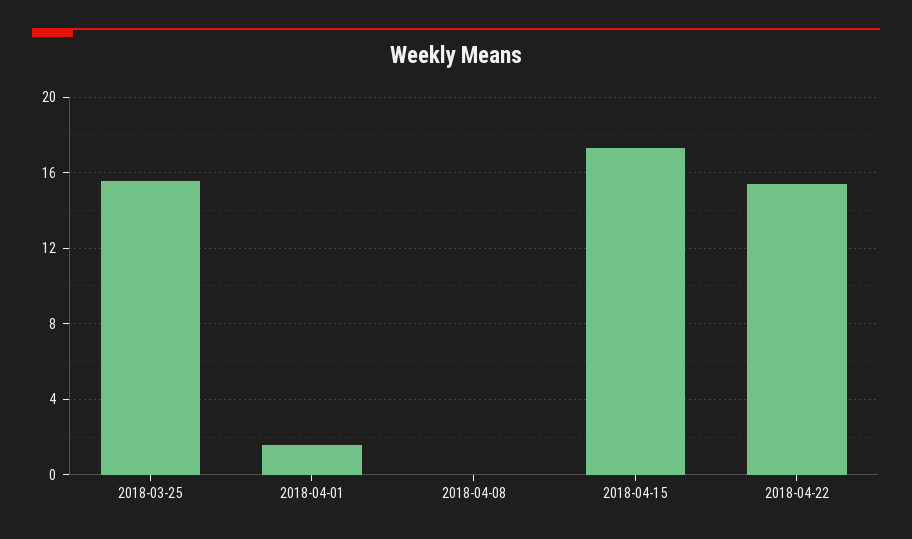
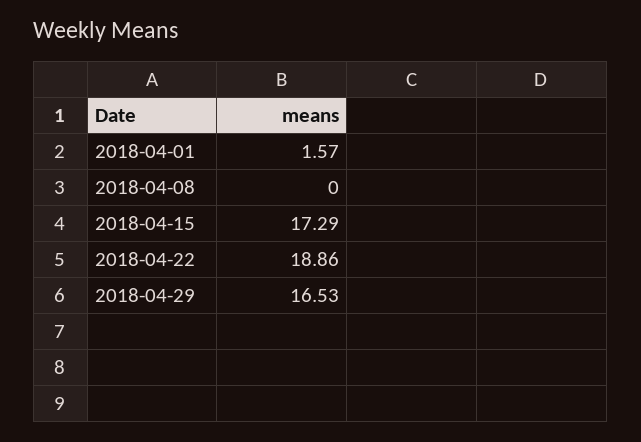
2018-03-25: 15.5 -> none
2018-04-22: 15.5 -> 18.86
2018-04-29: none -> 16.53

